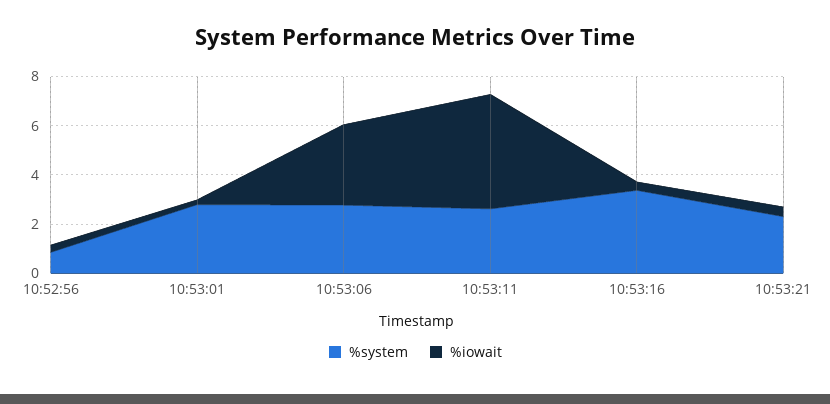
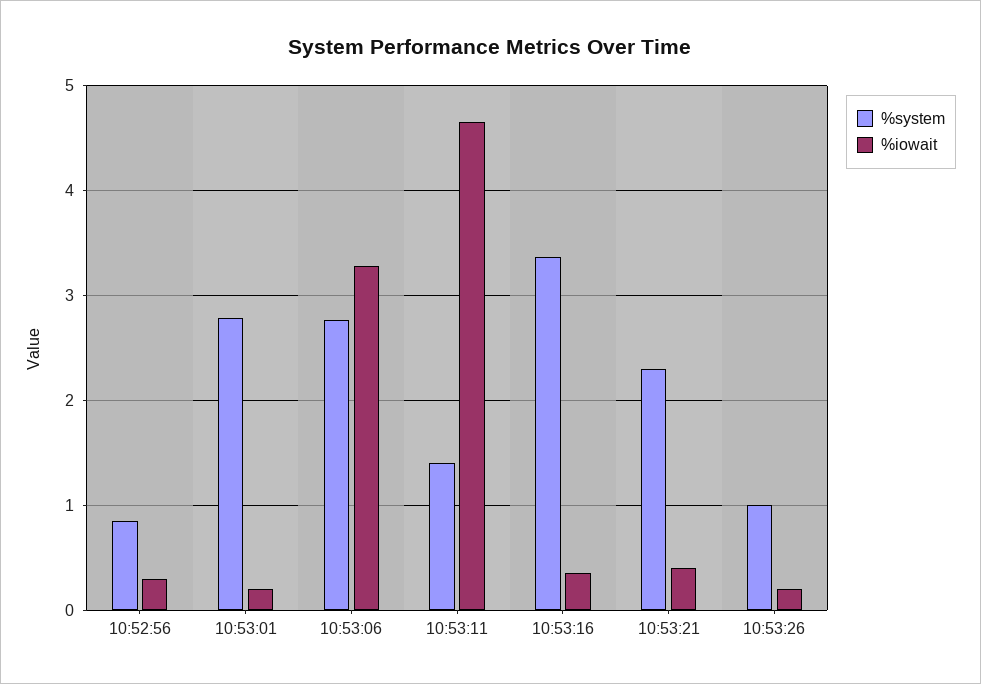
%system, 10:53:11: 2.5 -> 1.4
%system, 10:53:26: none -> 1
%iowait, 10:53:26: none -> 0.2

